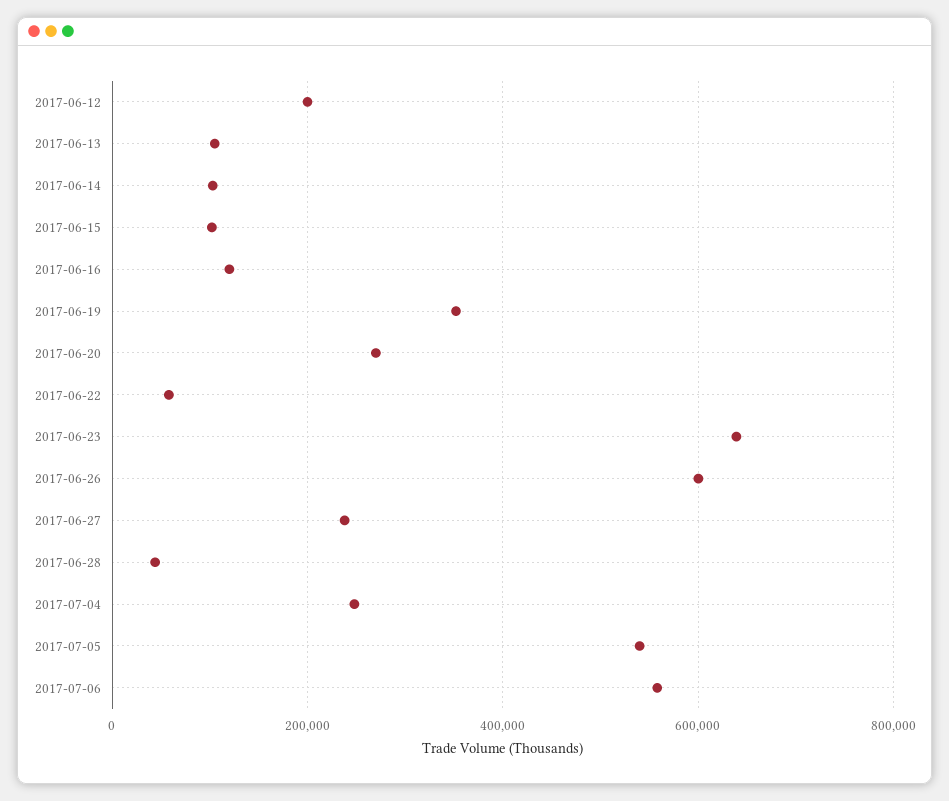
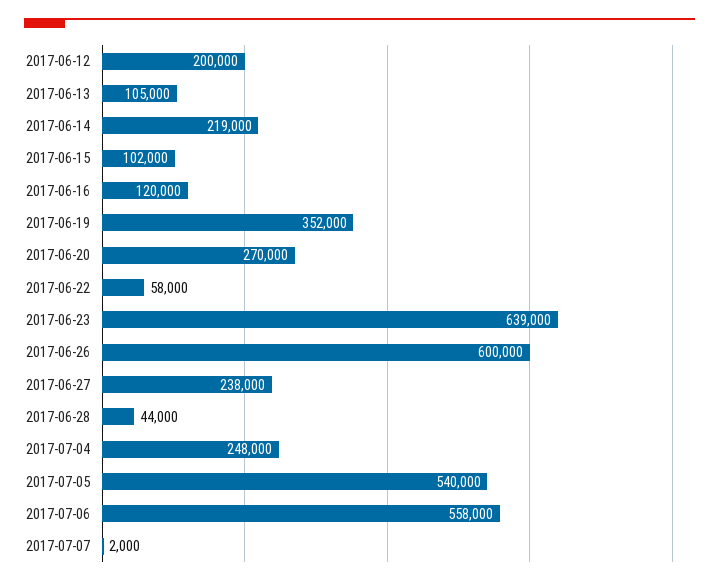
2017-06-14: 100000 -> 219000
2017-07-07: none -> 2000

